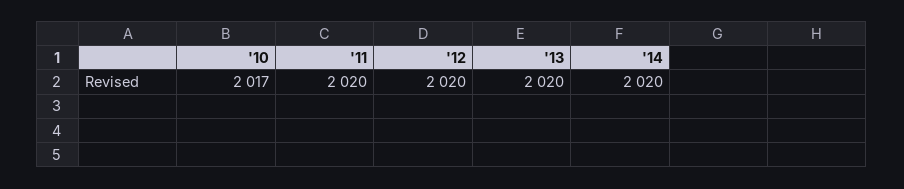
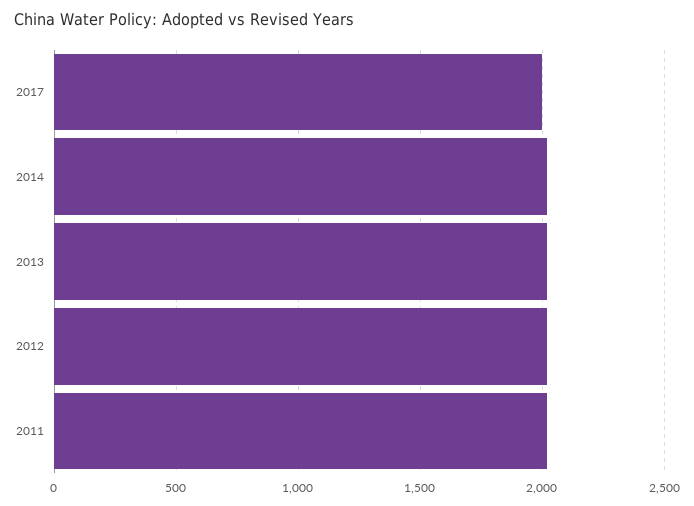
'10: 2017 -> none
2017: none -> 2000

